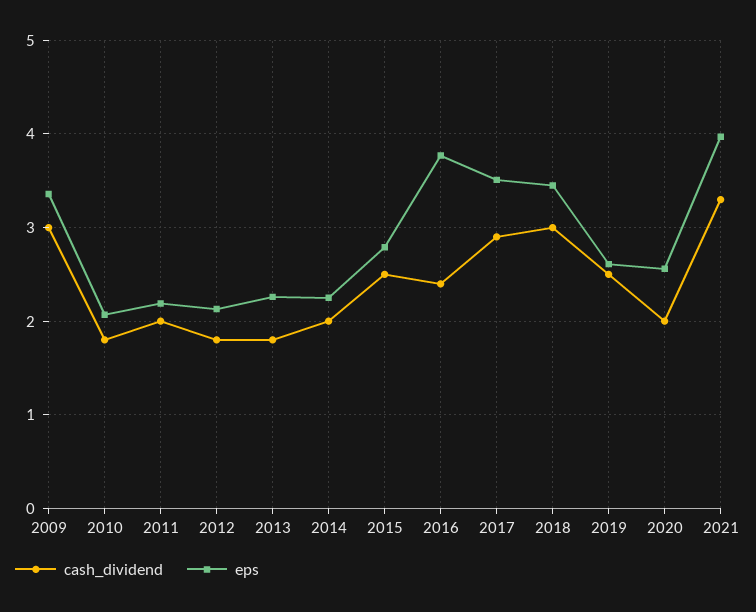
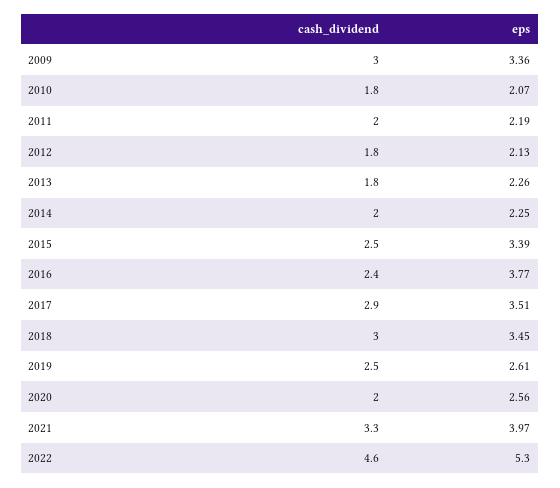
eps, 2015: 2.8 -> 3.39
cash_dividend, 2022: none -> 4.6
eps, 2022: none -> 5.3

